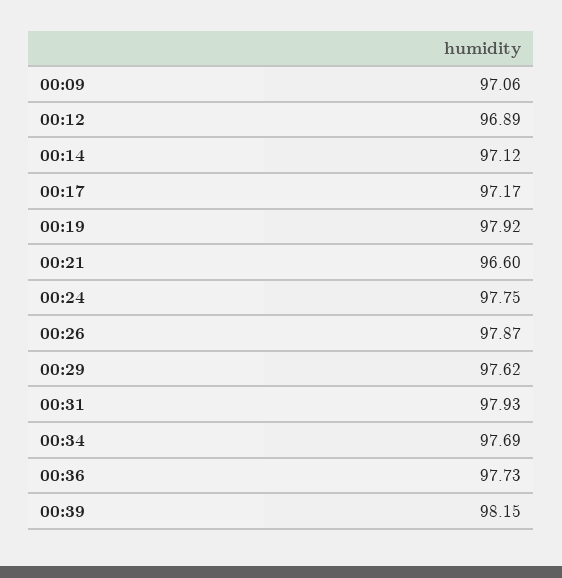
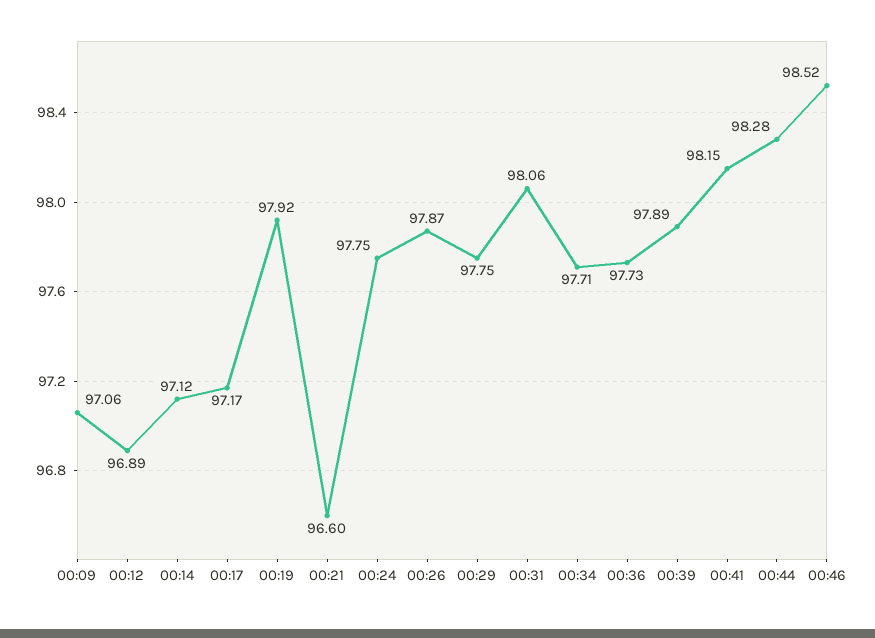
00:29: 97.62 -> 97.75
00:31: 97.93 -> 98.06
00:34: 97.69 -> 97.71
00:39: 98.15 -> 97.89
00:41: none -> 98.15
00:44: none -> 98.28
00:46: none -> 98.52

